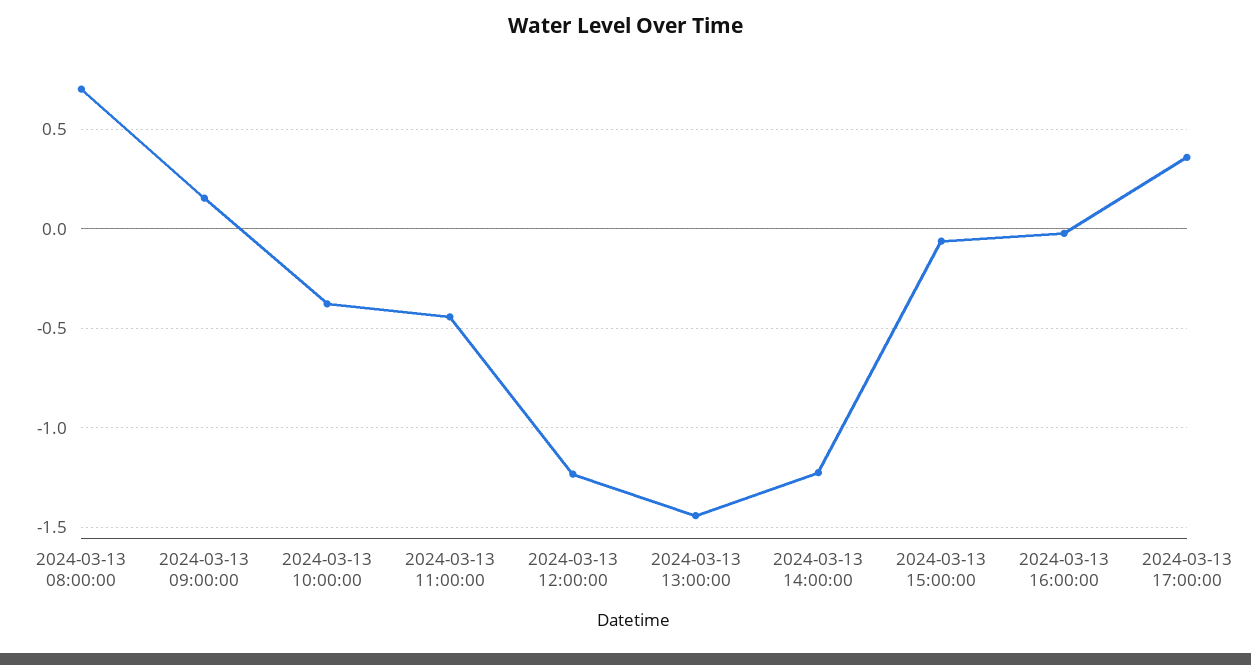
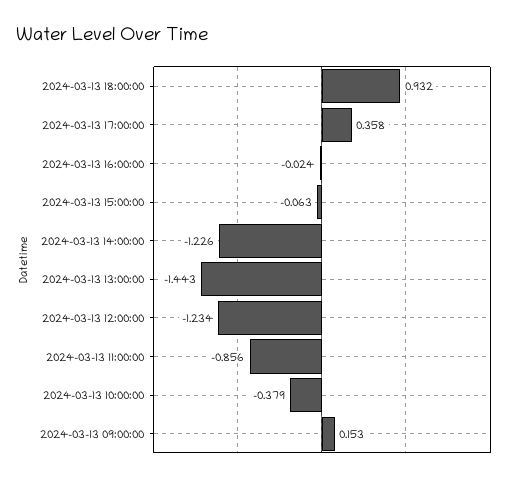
2024-03-13 08:00:00: 0.7 -> none
2024-03-13 11:00:00: -0.45 -> -0.856
2024-03-13 18:00:00: none -> 0.932

